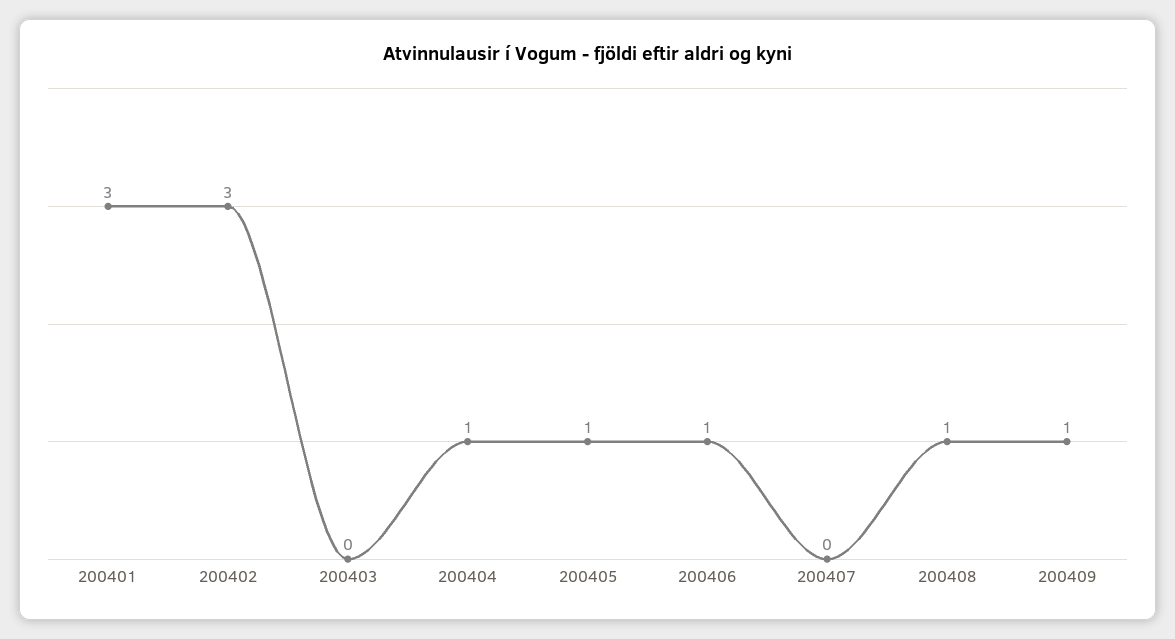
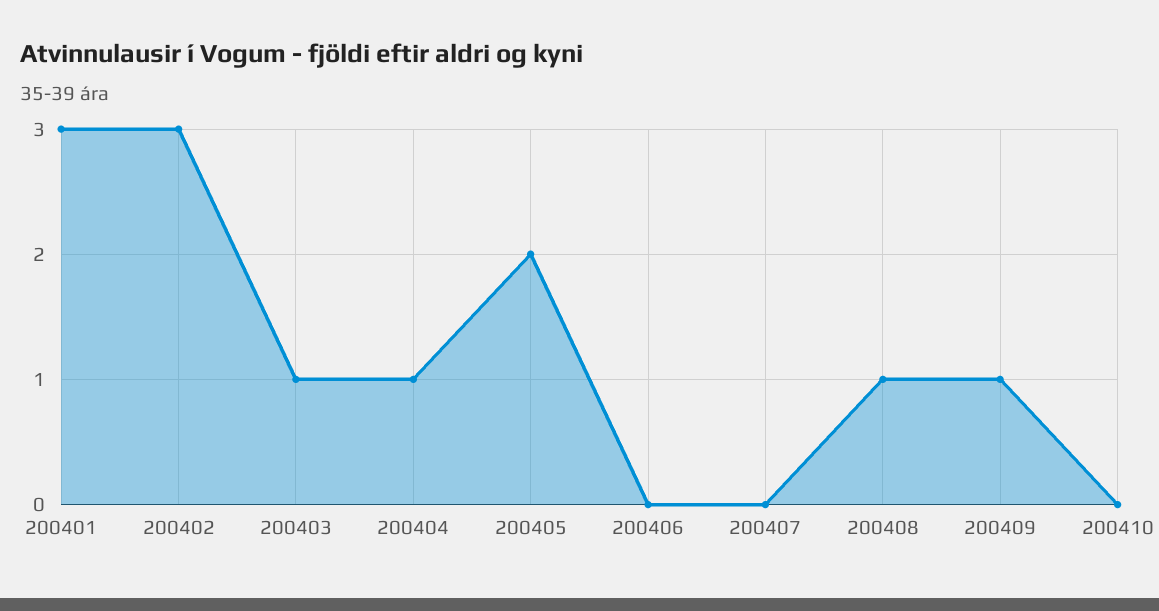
200403: 0 -> 1
200405: 1 -> 2
200406: 1 -> 0
200410: none -> 0

